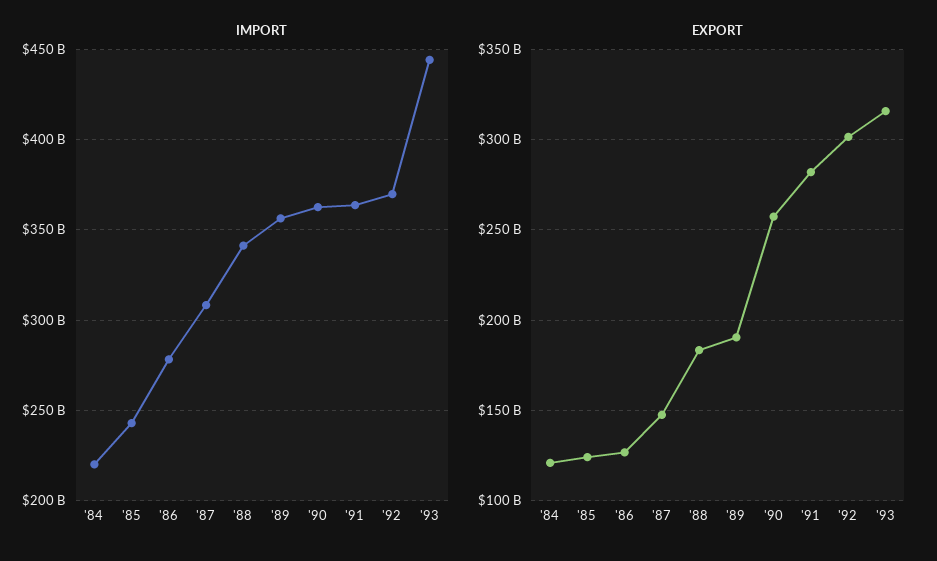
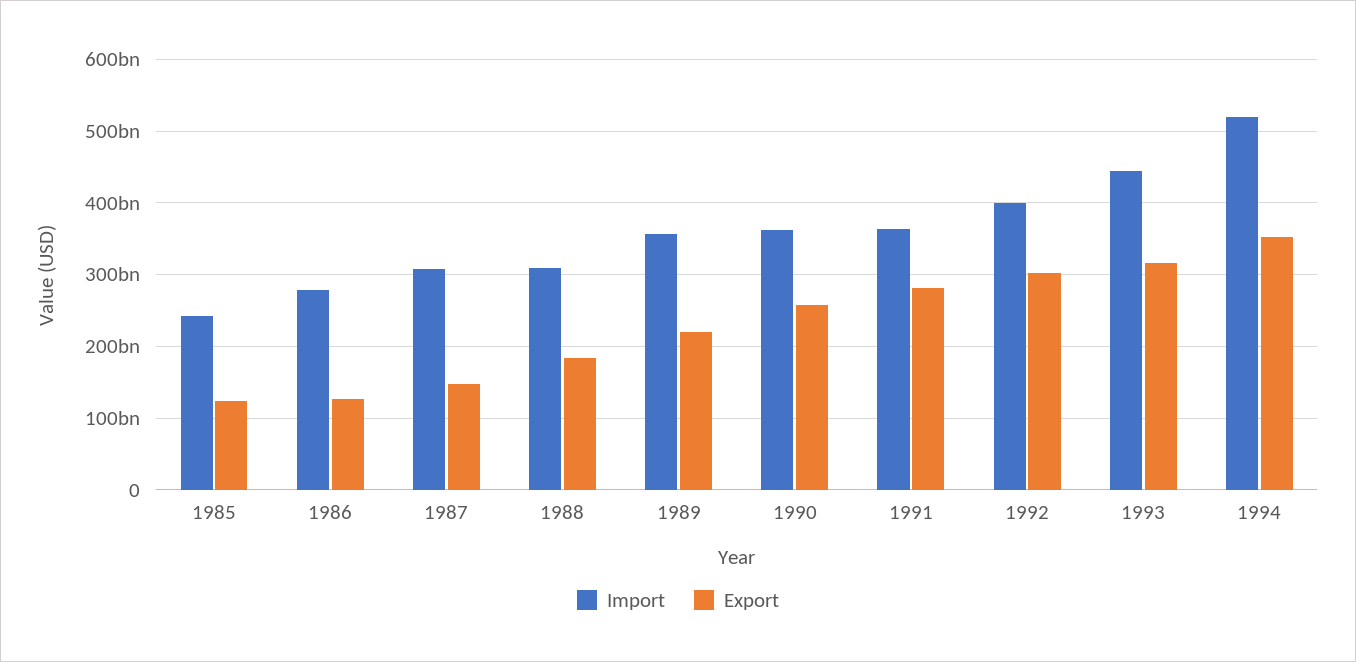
IMPORT, '84: 220000000000 -> none
IMPORT, '88: 340000000000 -> 310000000000
IMPORT, '92: 370000000000 -> 400000000000
EXPORT, '84: 120000000000 -> none
EXPORT, '89: 190000000000 -> 220000000000
IMPORT, 1994: none -> 520000000000
EXPORT, 1994: none -> 350000000000

